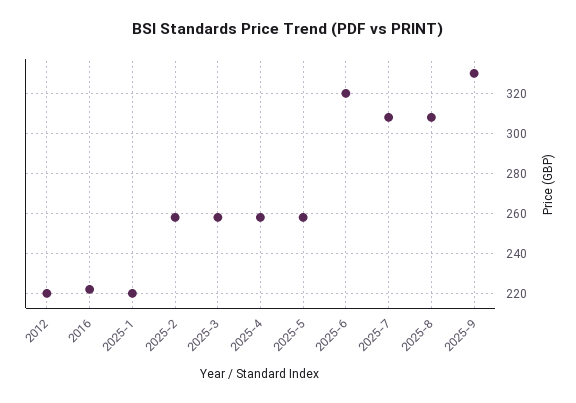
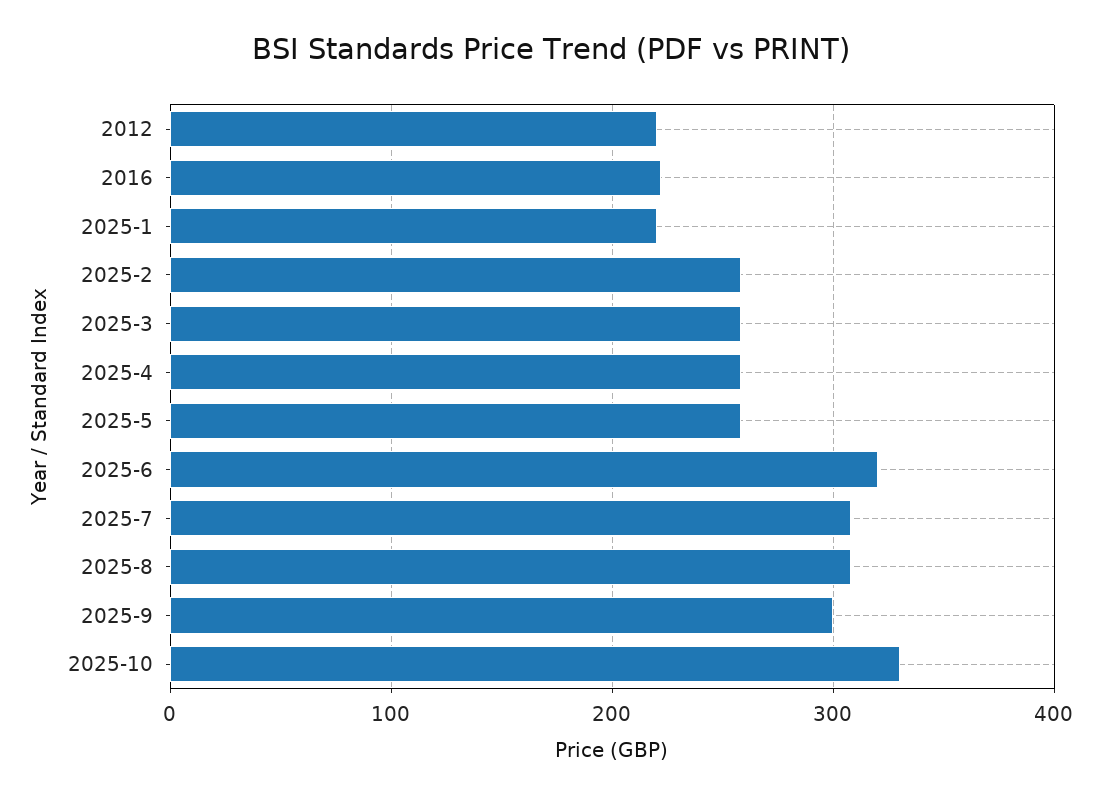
2025-9: 330 -> 300
2025-10: none -> 330

